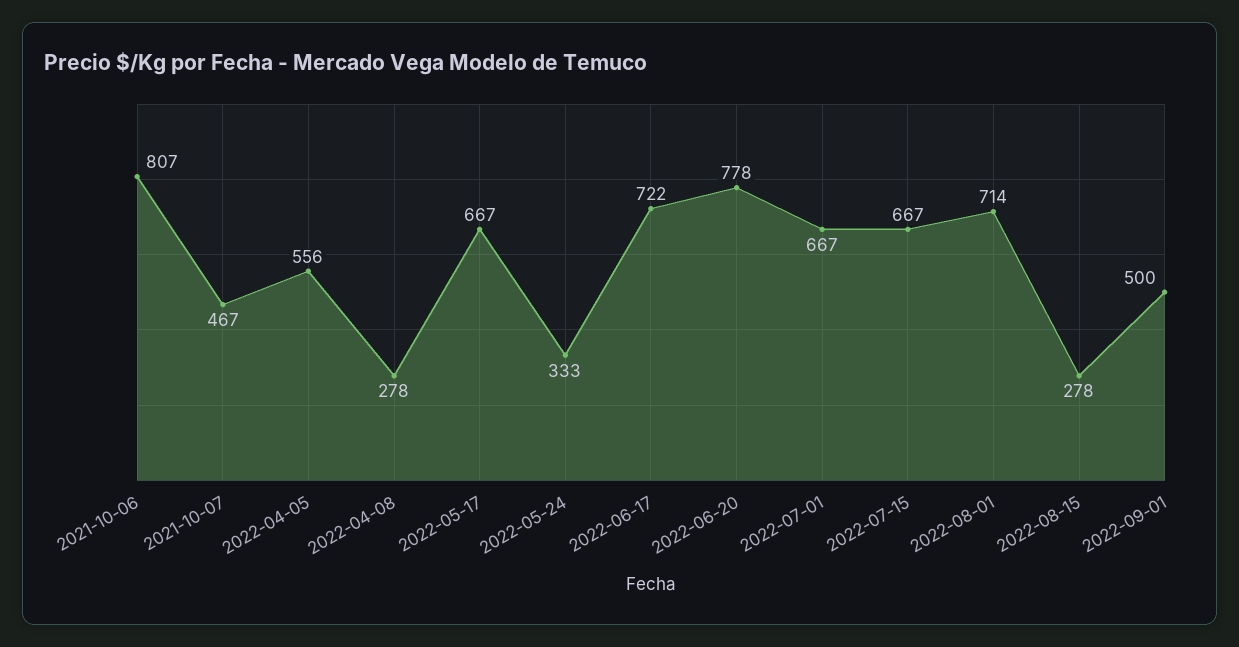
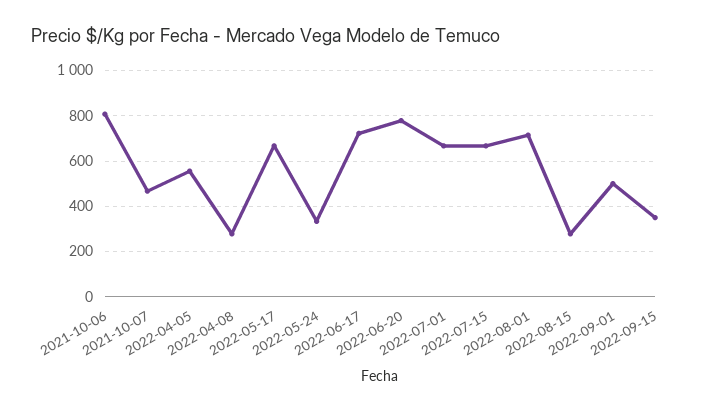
2022-09-15: none -> 350

